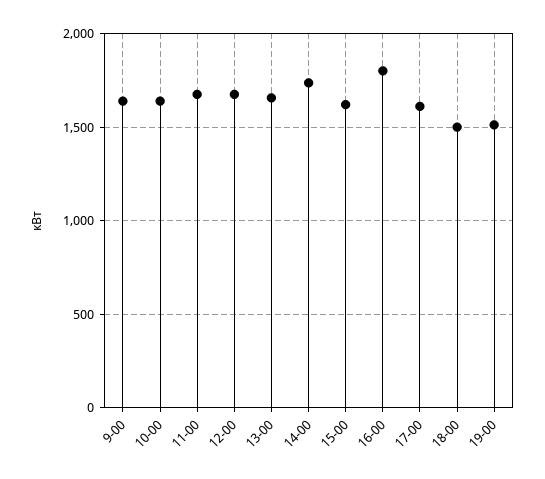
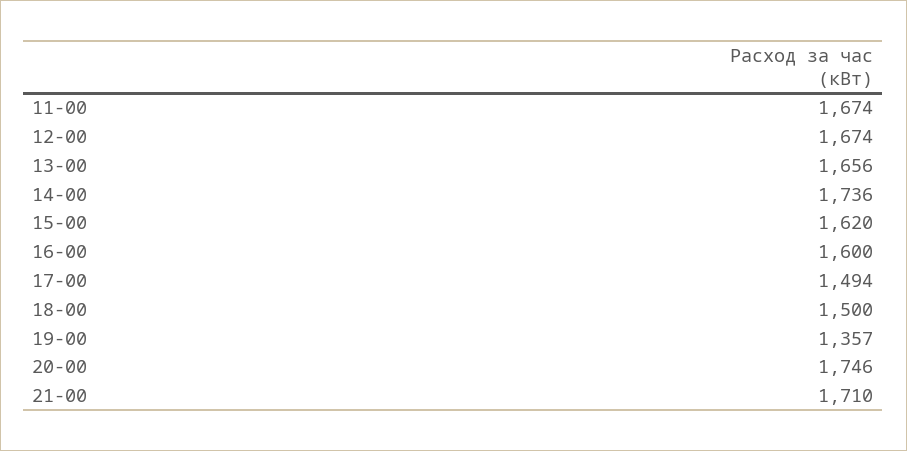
9-00: 1650 -> none
10-00: 1650 -> none
16-00: 1800 -> 1600
17-00: 1600 -> 1494
19-00: 1500 -> 1357
20-00: none -> 1746
21-00: none -> 1710

